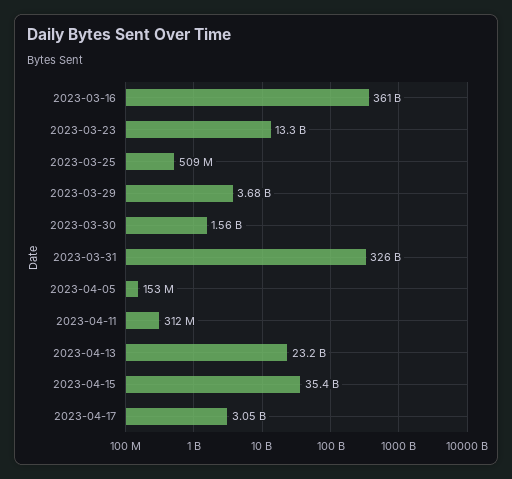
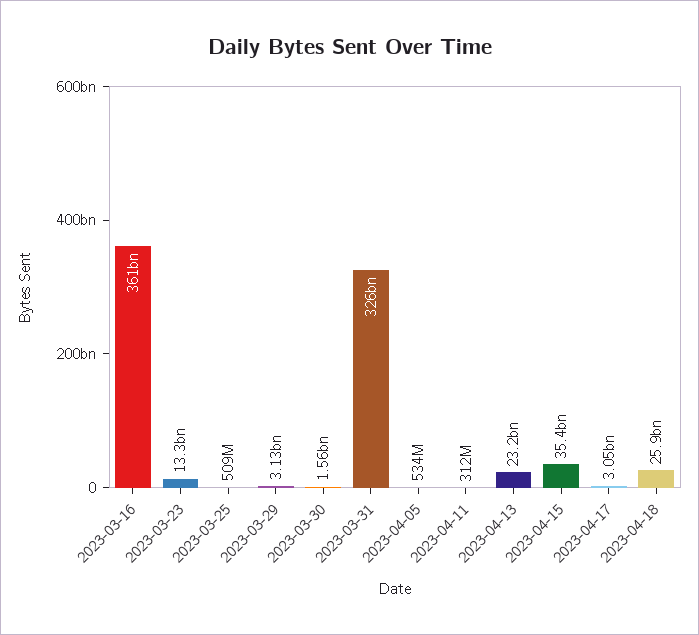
2023-03-29: 3680000000 -> 3130000000
2023-04-05: 153000000 -> 534000000
2023-04-18: none -> 25900000000

